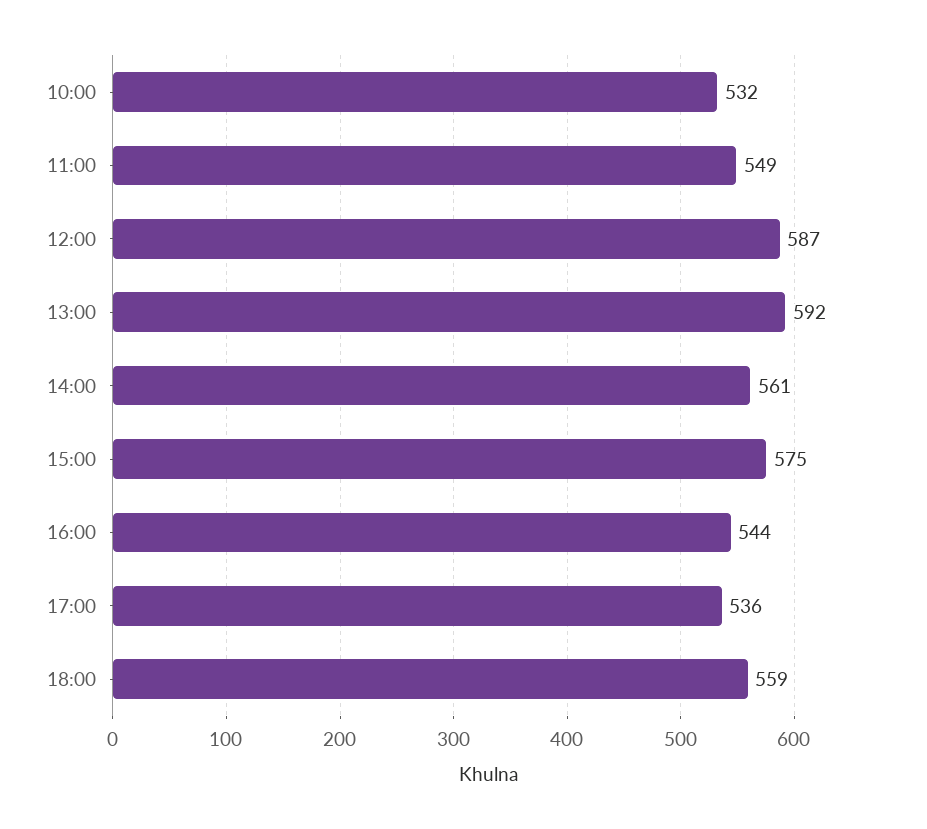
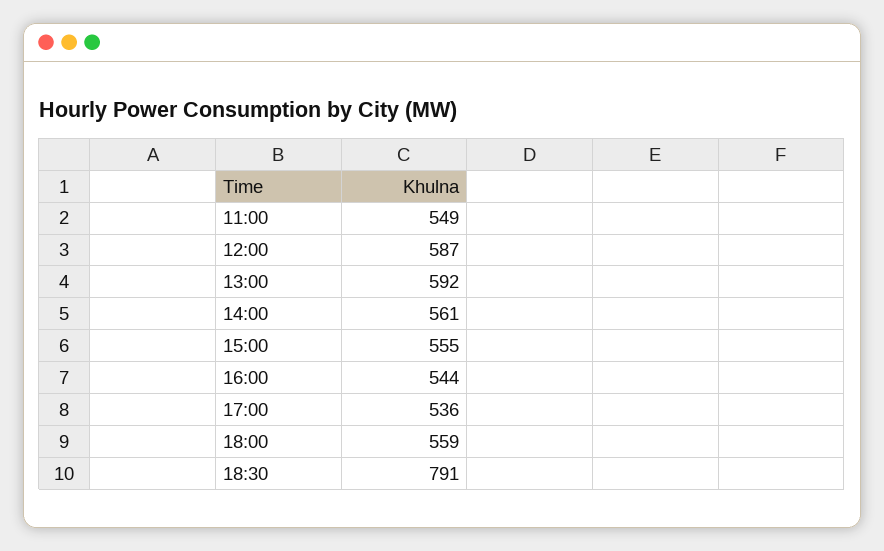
10:00: 532 -> none
15:00: 575 -> 555
18:30: none -> 791

